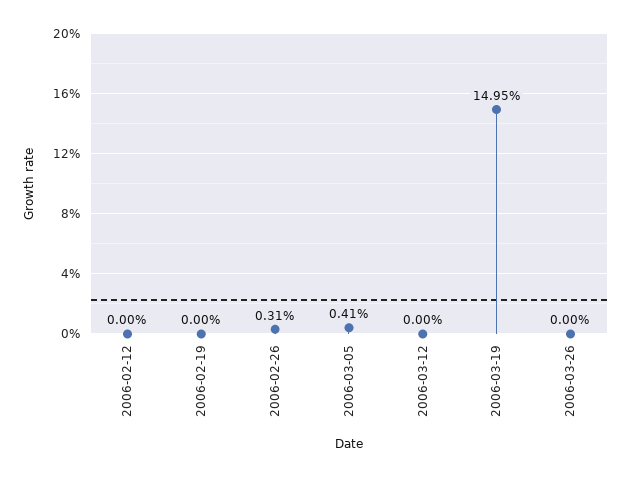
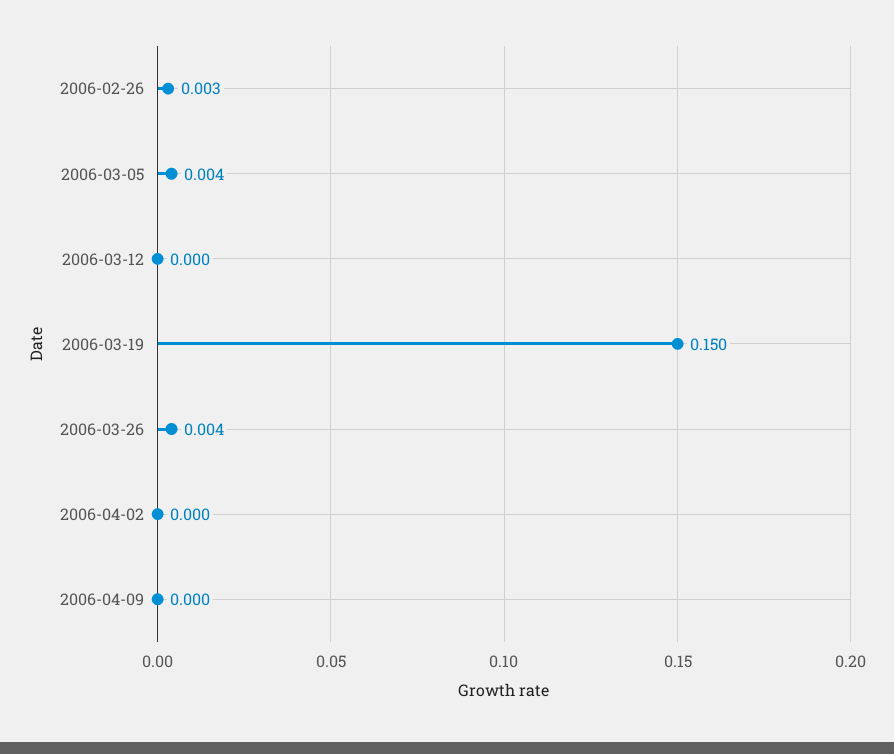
2006-02-12: 0 -> none
2006-02-19: 0 -> none
2006-03-26: 0 -> 0.004
2006-04-02: none -> 0
2006-04-09: none -> 0

